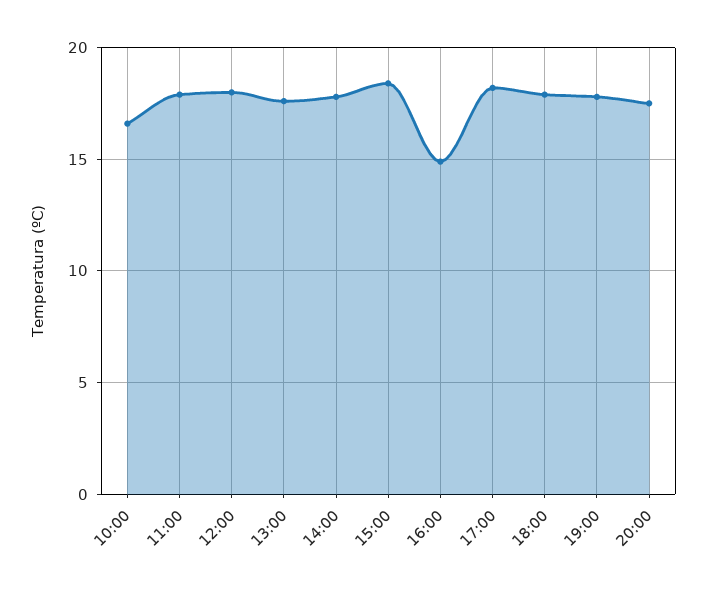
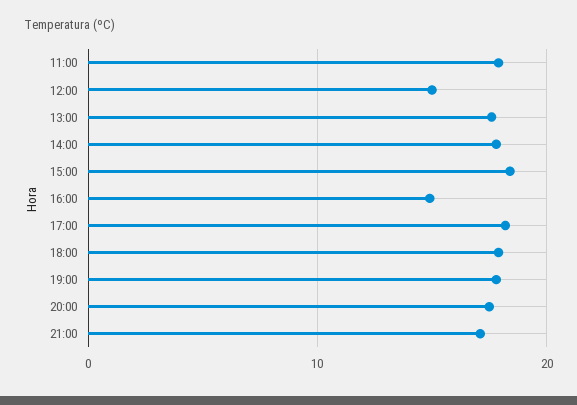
10:00: 16.5 -> none
12:00: 18 -> 15
21:00: none -> 17

